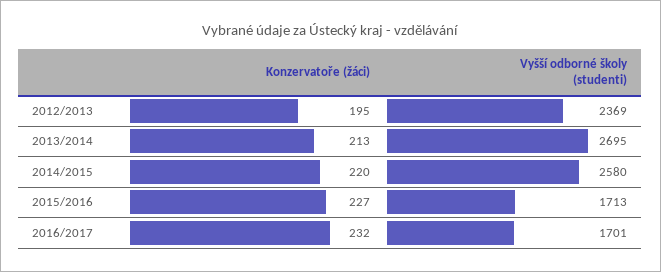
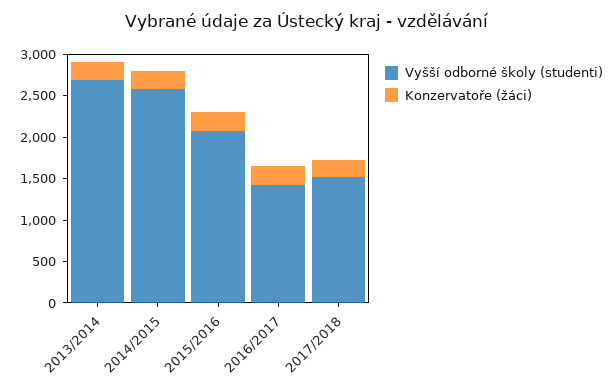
Konzervatoře (žáci), 2012/2013: 195 -> none
Vyšší odborné školy (studenti), 2012/2013: 2369 -> none
Vyšší odborné školy (studenti), 2015/2016: 1713 -> 2100
Vyšší odborné školy (studenti), 2016/2017: 1701 -> 1400
Vyšší odborné školy (studenti), 2017/2018: none -> 1500
Konzervatoře (žáci), 2017/2018: none -> 200

